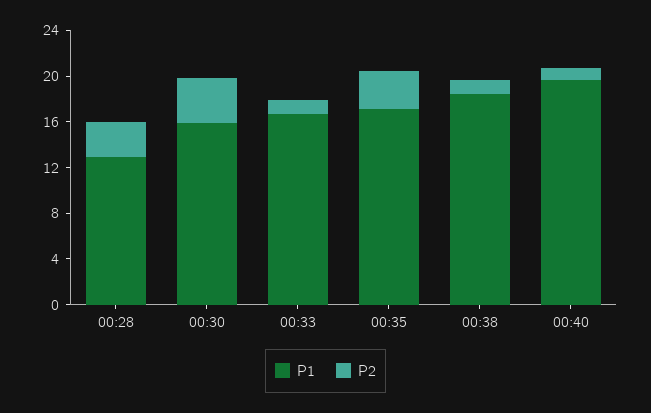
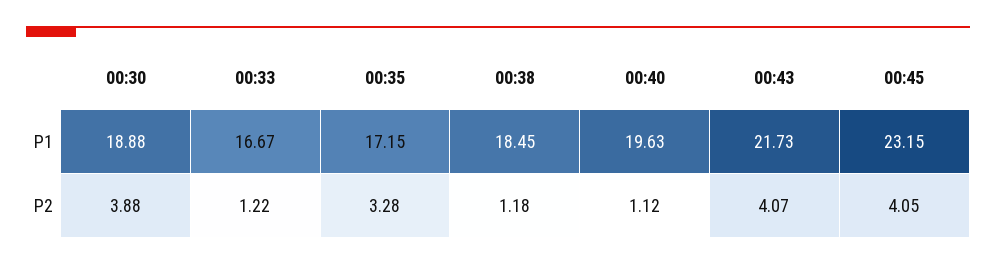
P1, 00:28: 13 -> none
P2, 00:28: 3 -> none
P1, 00:30: 16 -> 18.88
P1, 00:43: none -> 21.73
P1, 00:45: none -> 23.15
P2, 00:43: none -> 4.07
P2, 00:45: none -> 4.05

